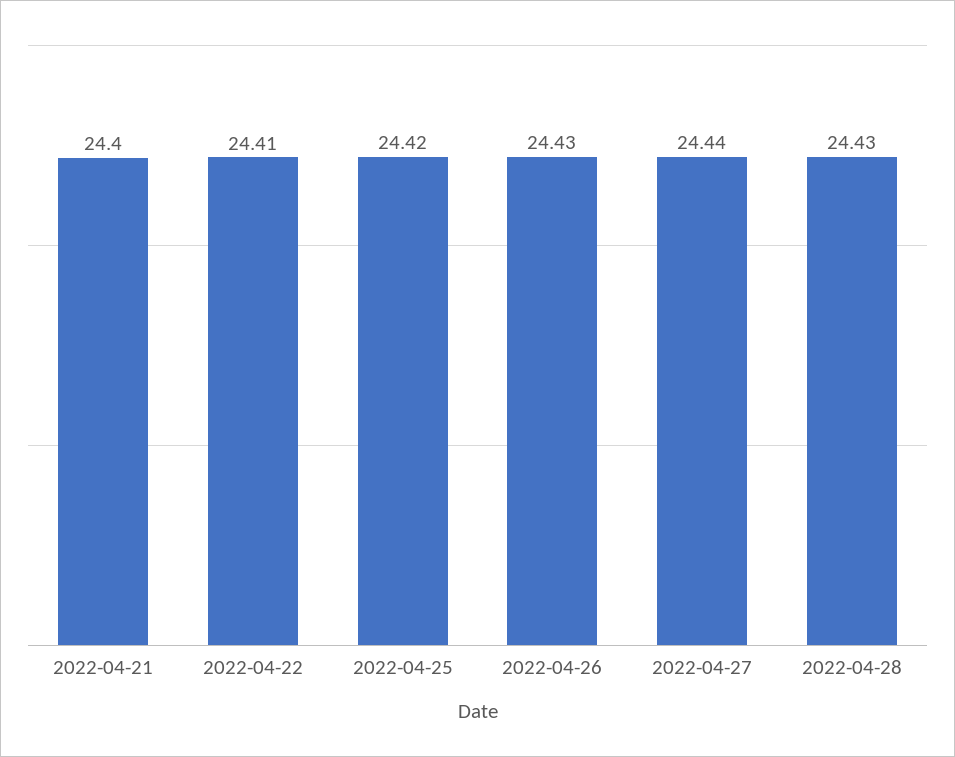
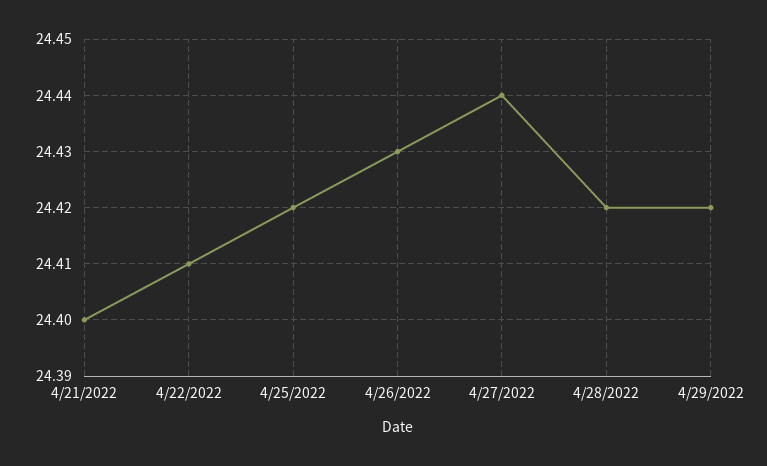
2022-04-28: 24.43 -> 24.42
4/29/2022: none -> 24.42

